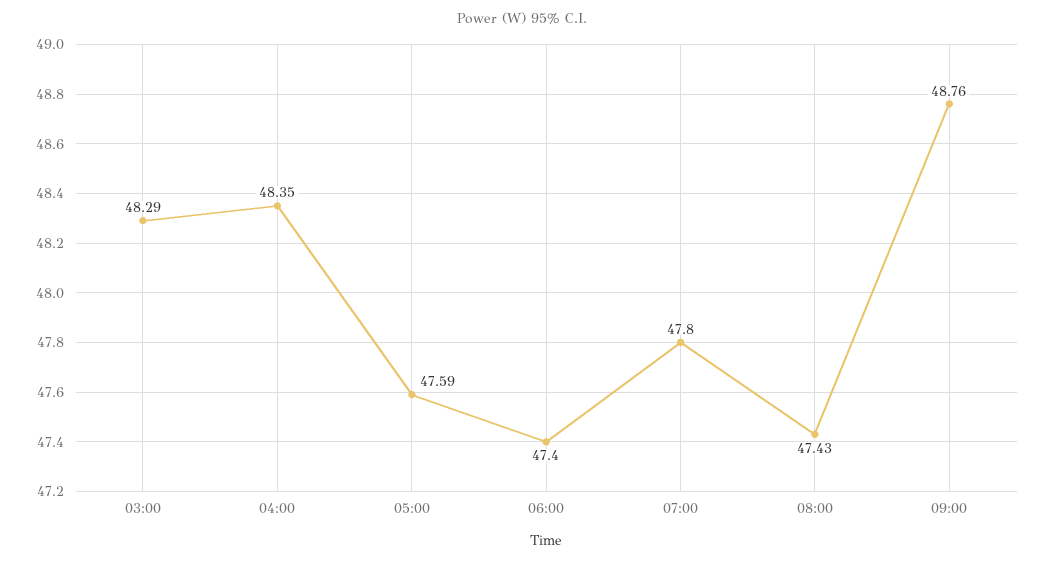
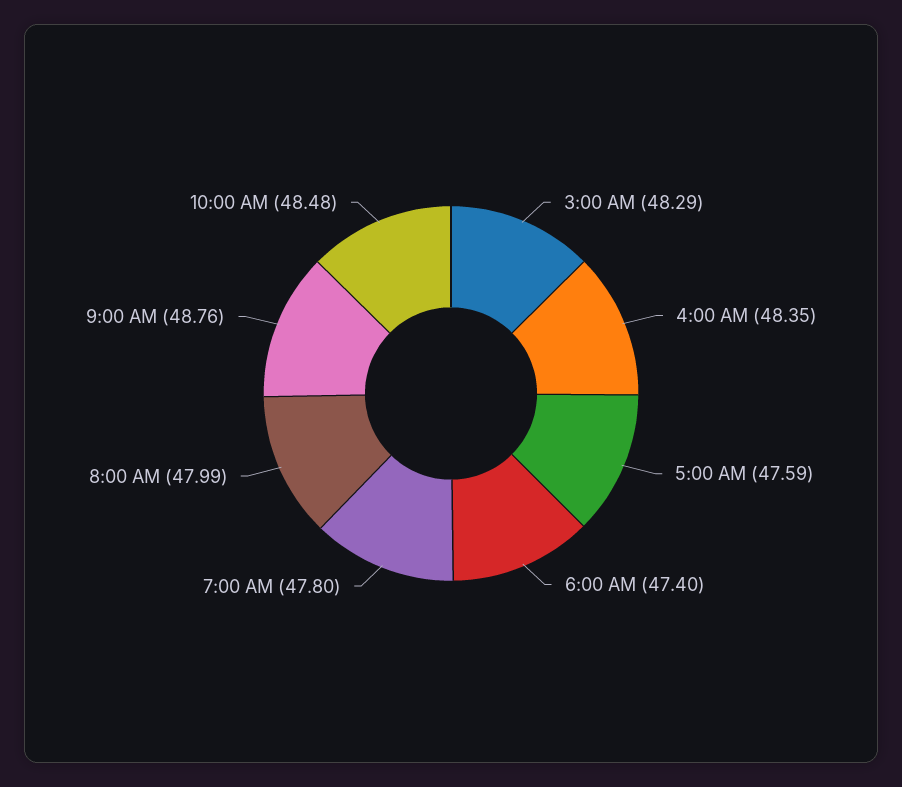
08:00: 47.43 -> 47.99
10:00 AM: none -> 48.48

